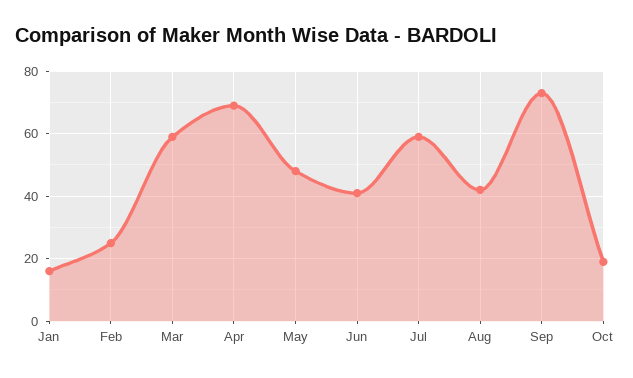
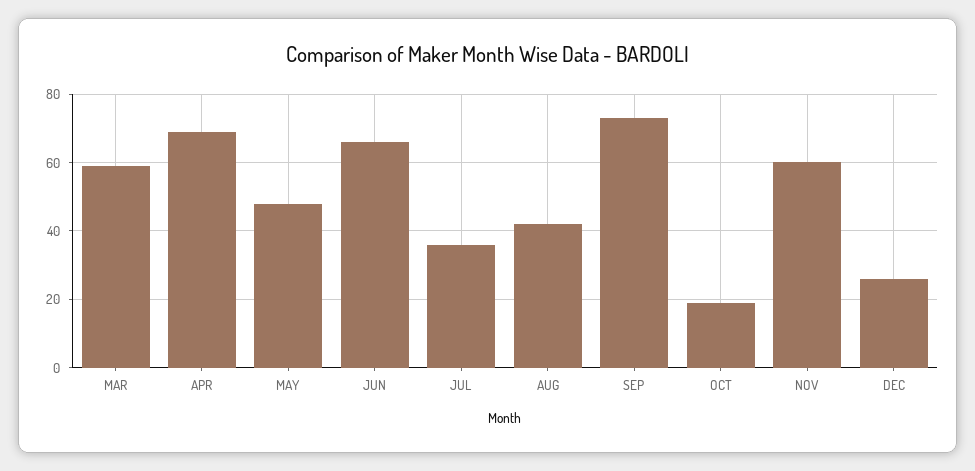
Jan: 15 -> none
Feb: 25 -> none
Jun: 40 -> 65
Jul: 60 -> 35
NOV: none -> 60
DEC: none -> 25

